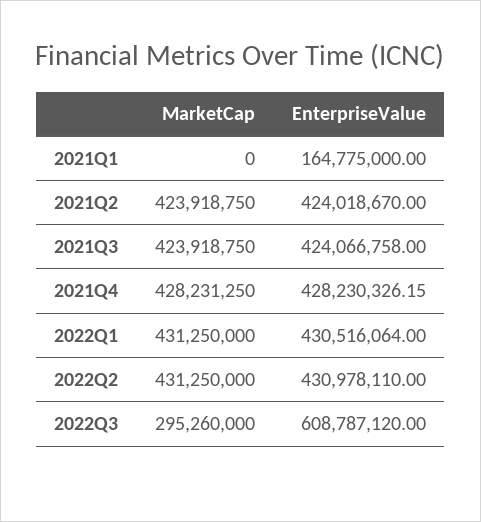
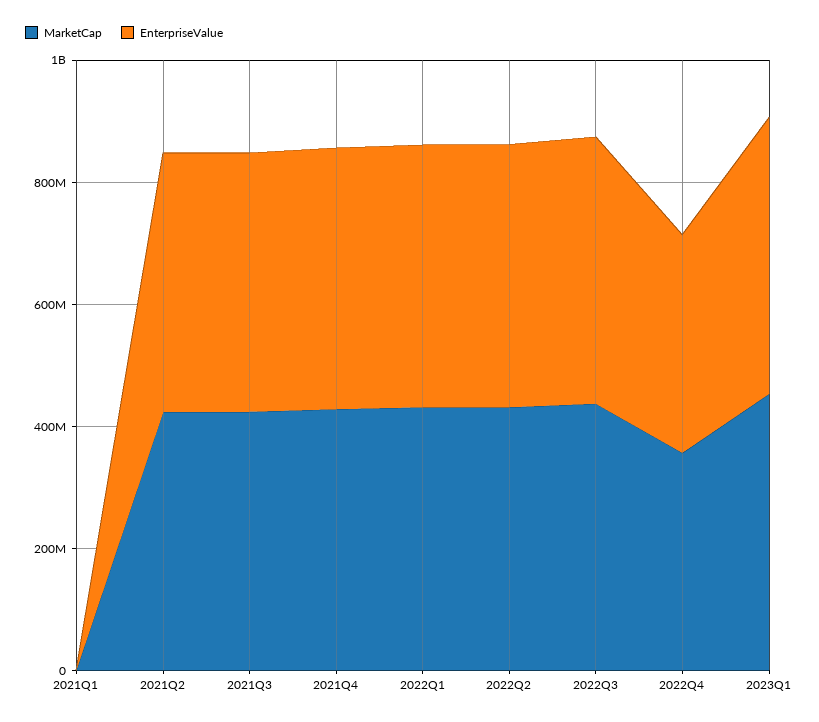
EnterpriseValue, 2021Q1: 164775000 -> 0
MarketCap, 2022Q3: 295260000 -> 450000000
EnterpriseValue, 2022Q3: 608787120 -> 450000000
MarketCap, 2022Q4: none -> 350000000
EnterpriseValue, 2022Q4: none -> 350000000
MarketCap, 2023Q1: none -> 450000000
EnterpriseValue, 2023Q1: none -> 450000000

